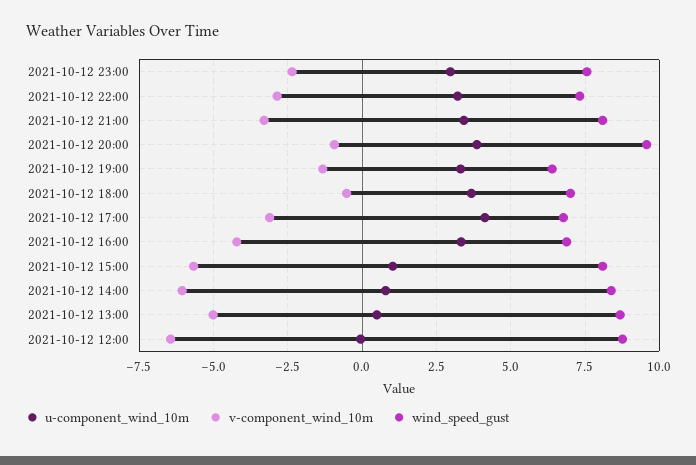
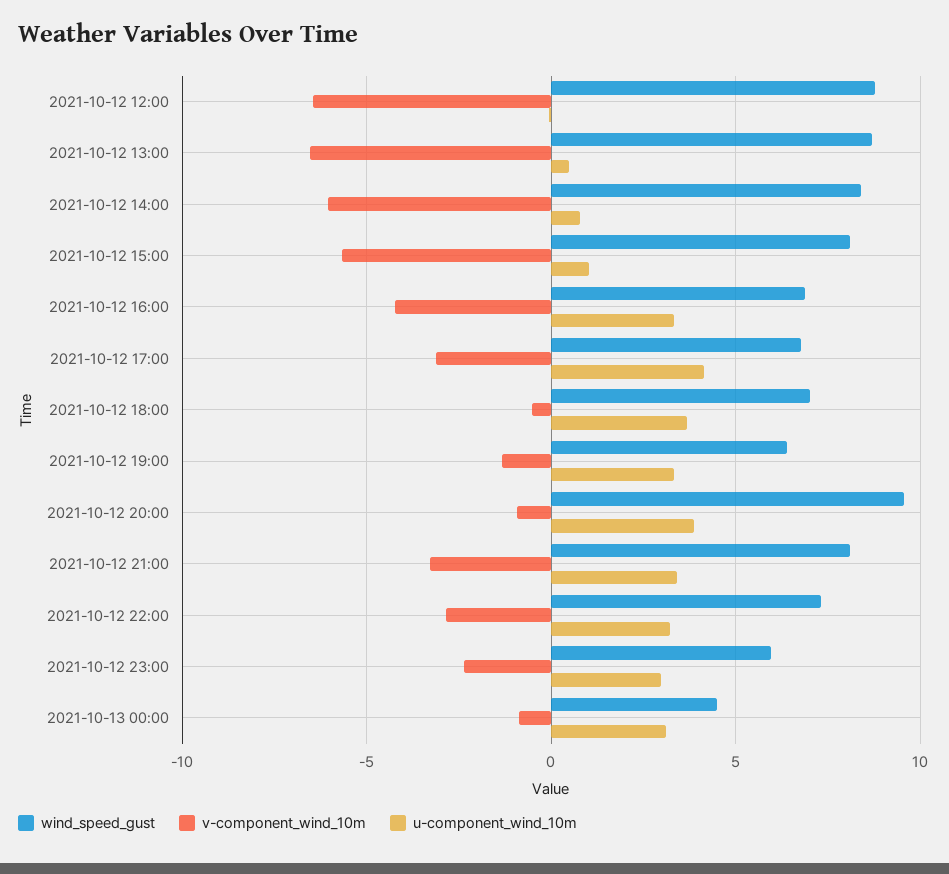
wind_speed_gust, 2021-10-12 23:00: 7.5 -> 6
v-component_wind_10m, 2021-10-12 13:00: -5 -> -6.5
wind_speed_gust, 2021-10-13 00:00: none -> 4.5
v-component_wind_10m, 2021-10-13 00:00: none -> -1
u-component_wind_10m, 2021-10-13 00:00: none -> 3

